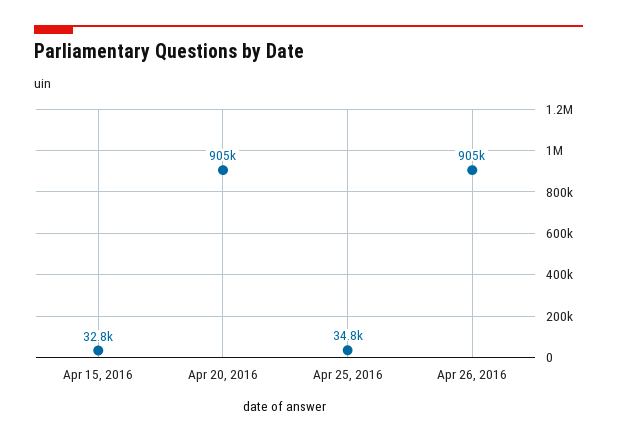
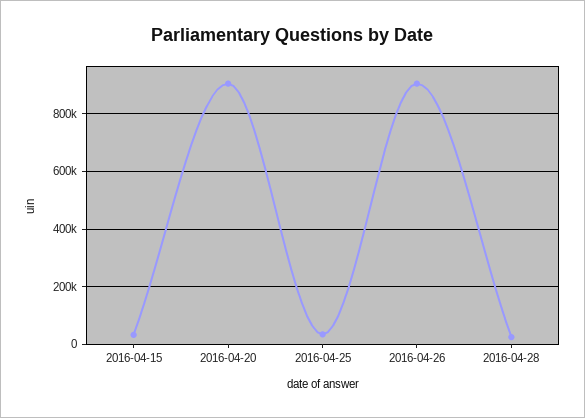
2016-04-28: none -> 25000

